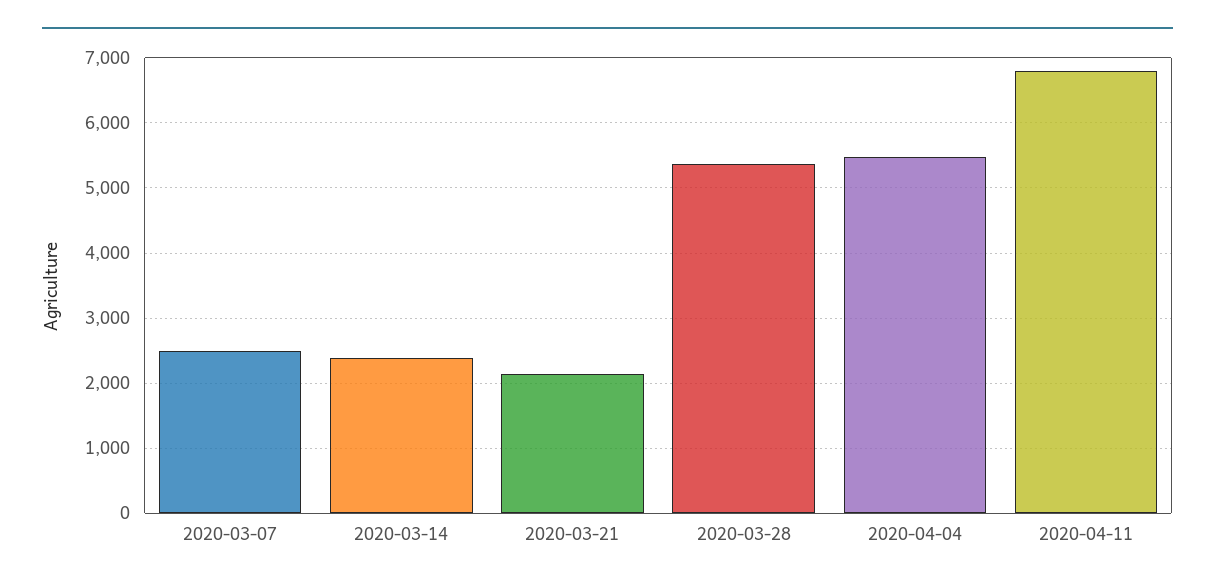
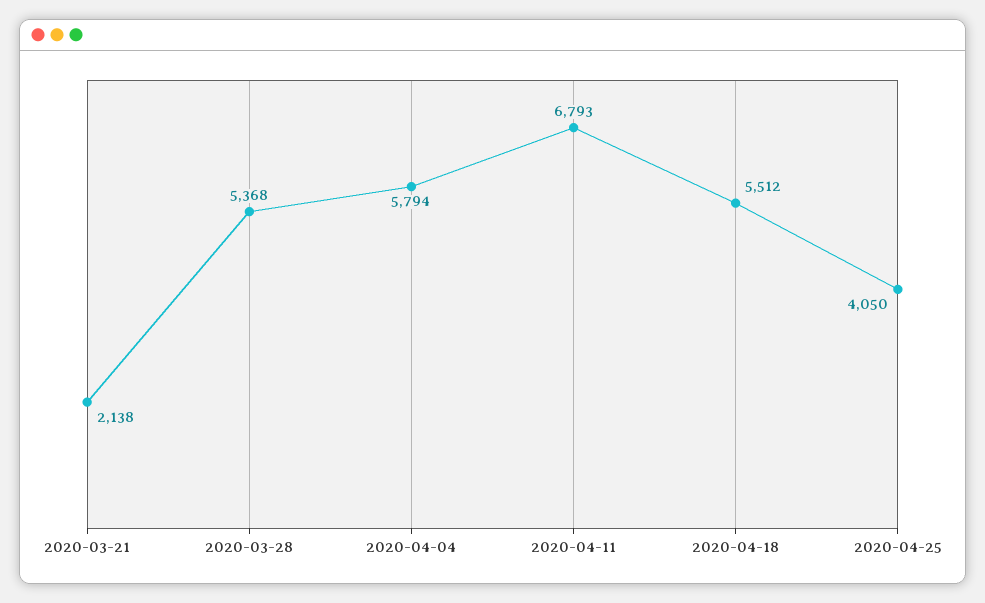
2020-03-07: 2500 -> none
2020-03-14: 2400 -> none
2020-04-04: 5500 -> 5794
2020-04-18: none -> 5512
2020-04-25: none -> 4050

